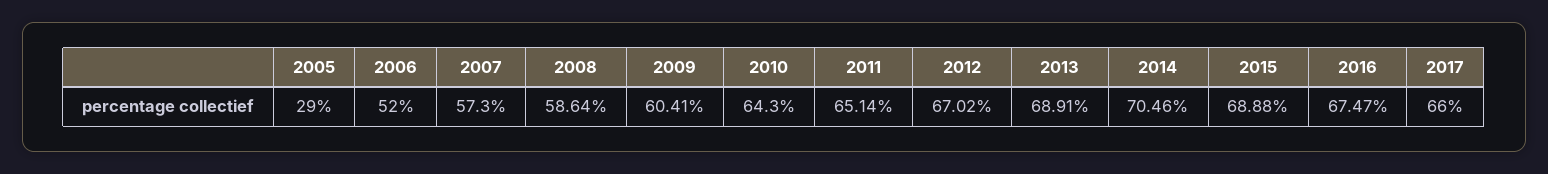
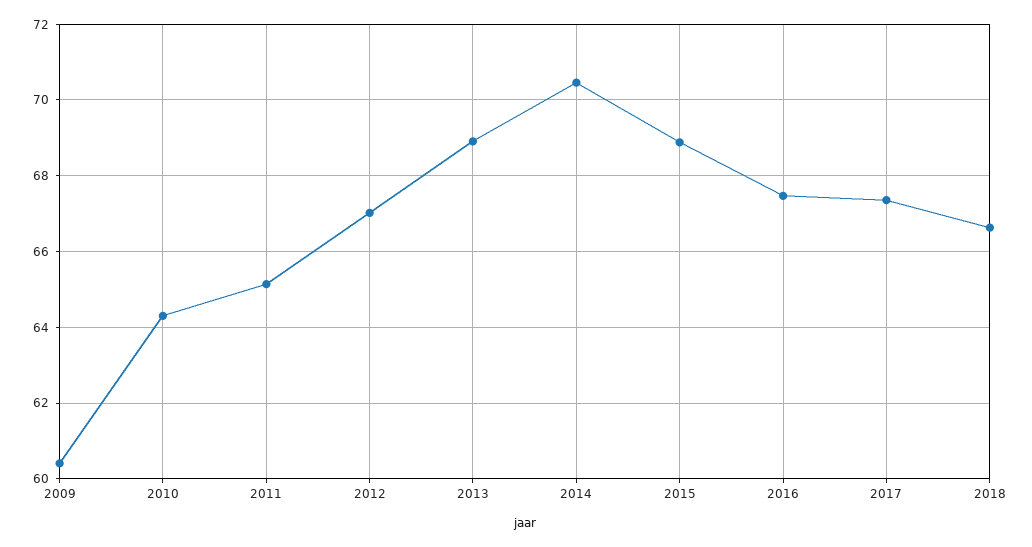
2005: 29 -> none
2006: 52 -> none
2007: 57.3 -> none
2008: 58.64 -> none
2017: 66 -> 67.4
2018: none -> 66.6

